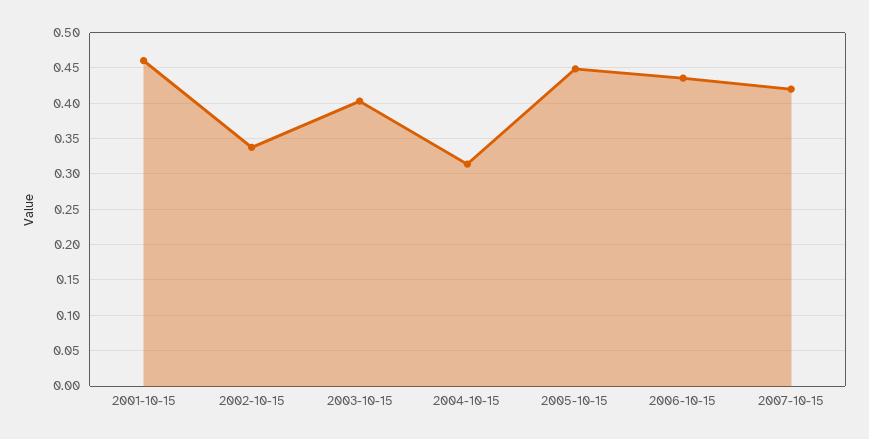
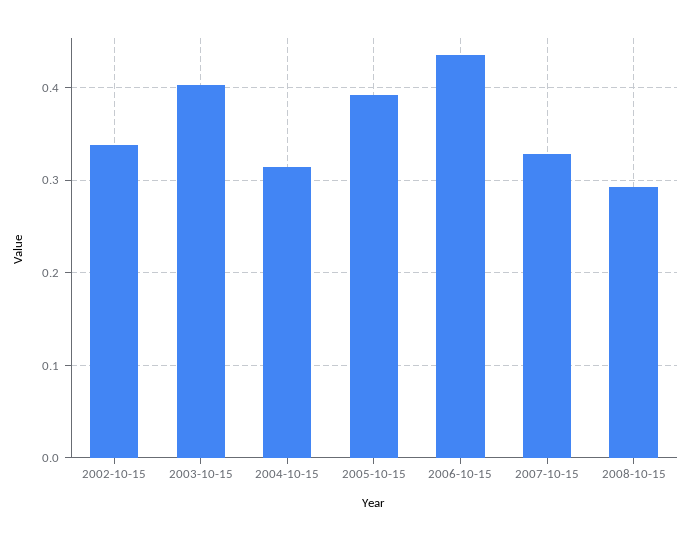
2001-10-15: 0.46 -> none
2005-10-15: 0.45 -> 0.39
2007-10-15: 0.42 -> 0.33
2008-10-15: none -> 0.29

